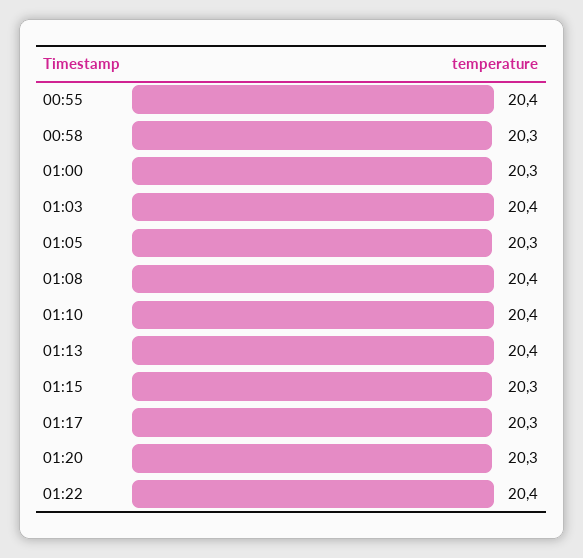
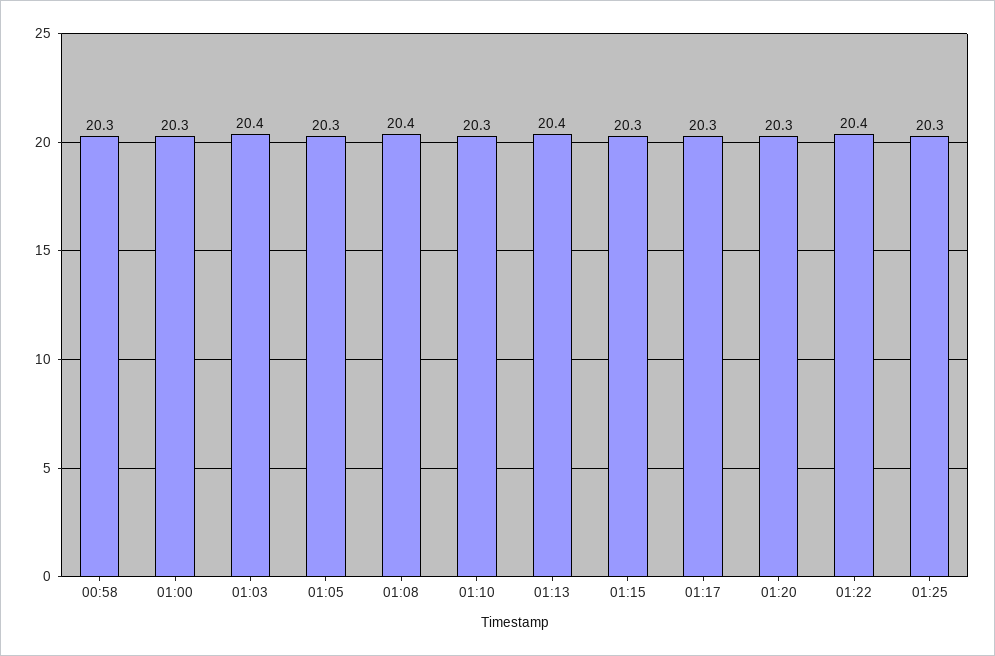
00:55: 20.4 -> none
01:10: 20.4 -> 20.3
01:25: none -> 20.3

